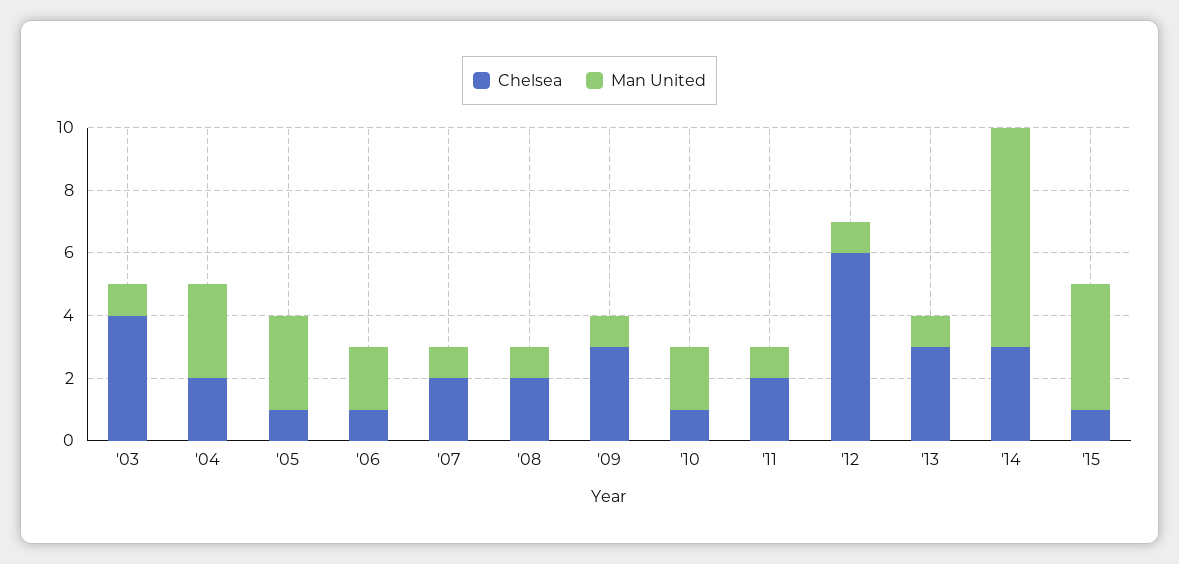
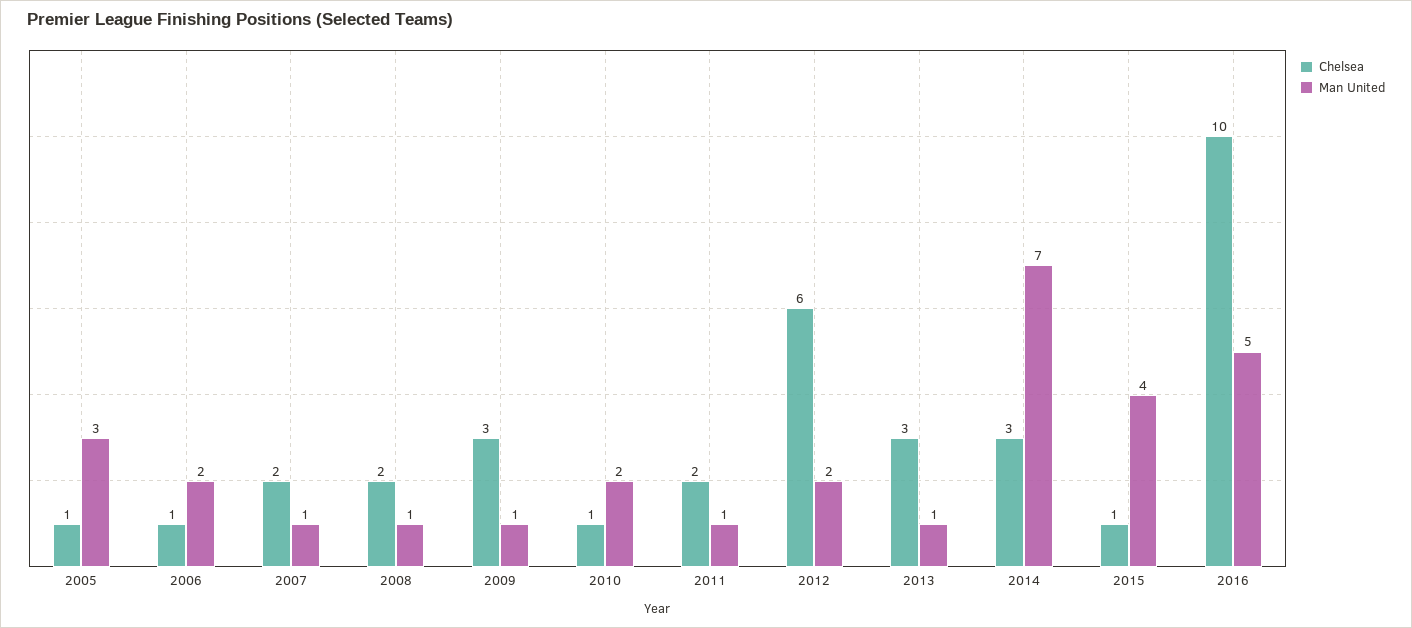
Chelsea, '03: 4 -> none
Man United, '03: 1 -> none
Chelsea, '04: 2 -> none
Man United, '04: 3 -> none
Man United, '12: 1 -> 2
Chelsea, 2016: none -> 10
Man United, 2016: none -> 5

